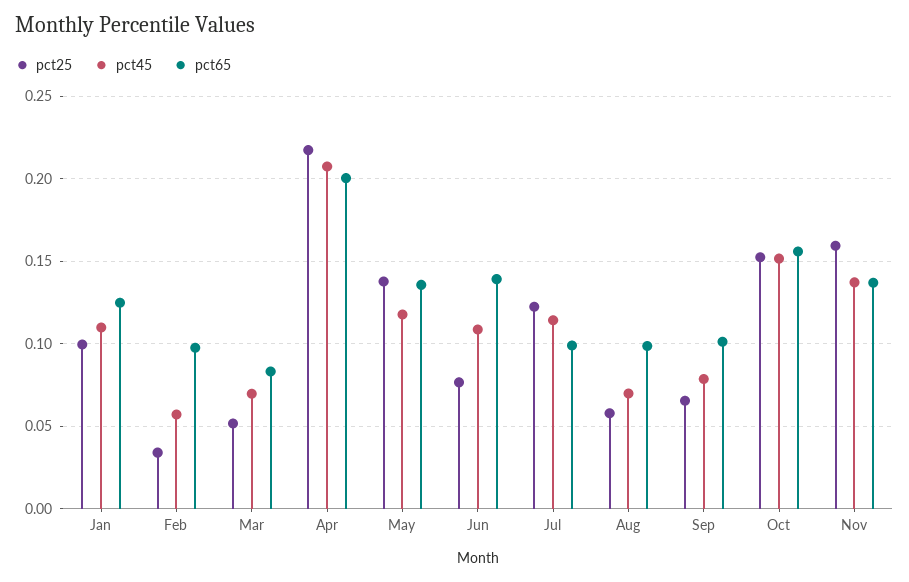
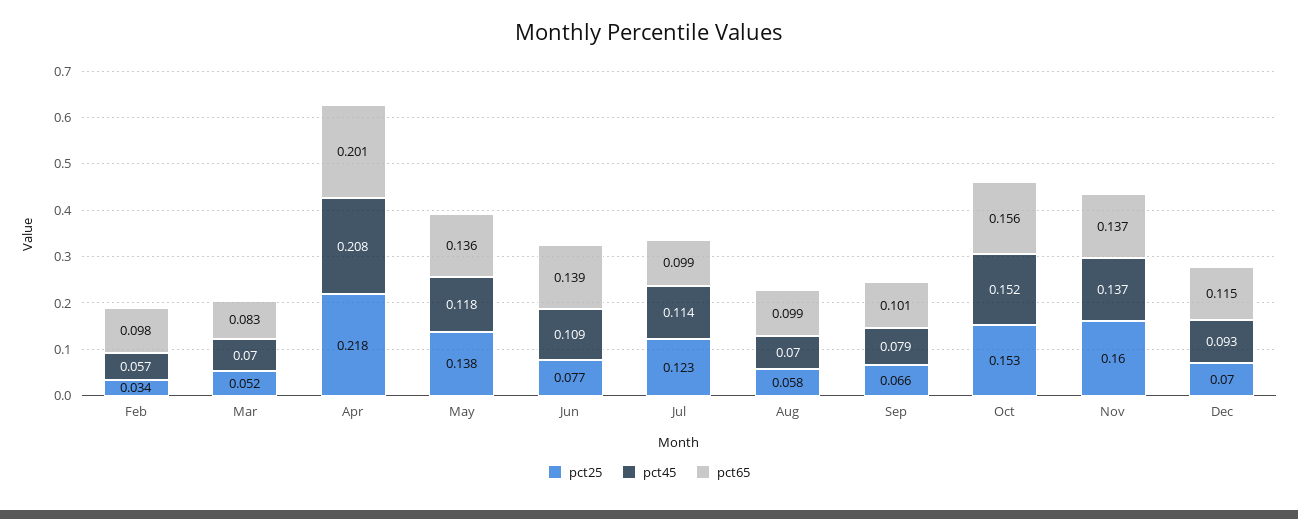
pct25, Jan: 0.1 -> none
pct45, Jan: 0.11 -> none
pct65, Jan: 0.125 -> none
pct25, Dec: none -> 0.07
pct45, Dec: none -> 0.093
pct65, Dec: none -> 0.115

